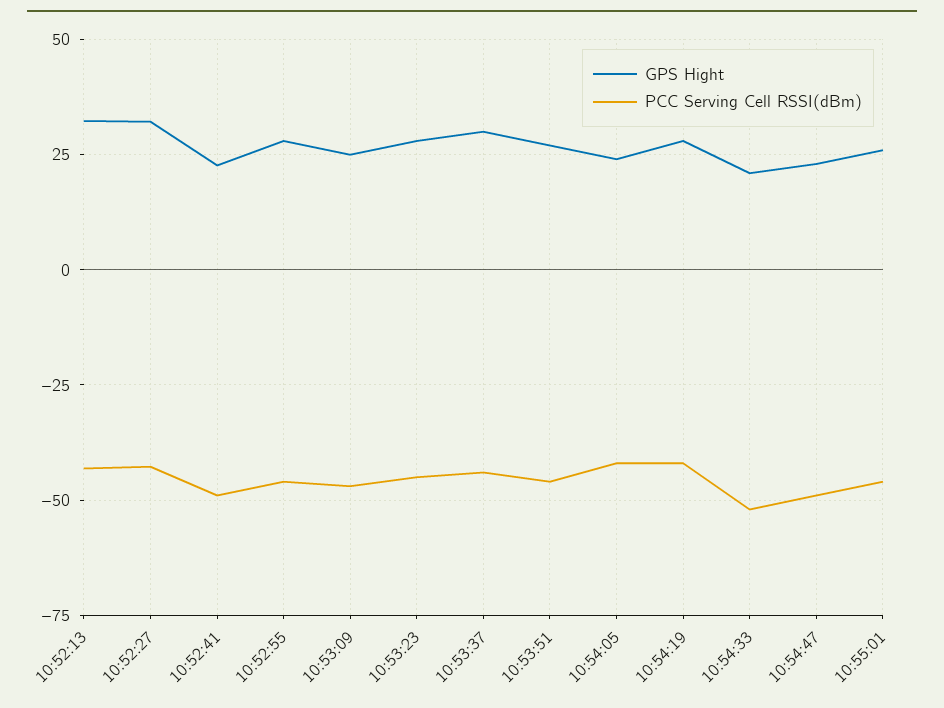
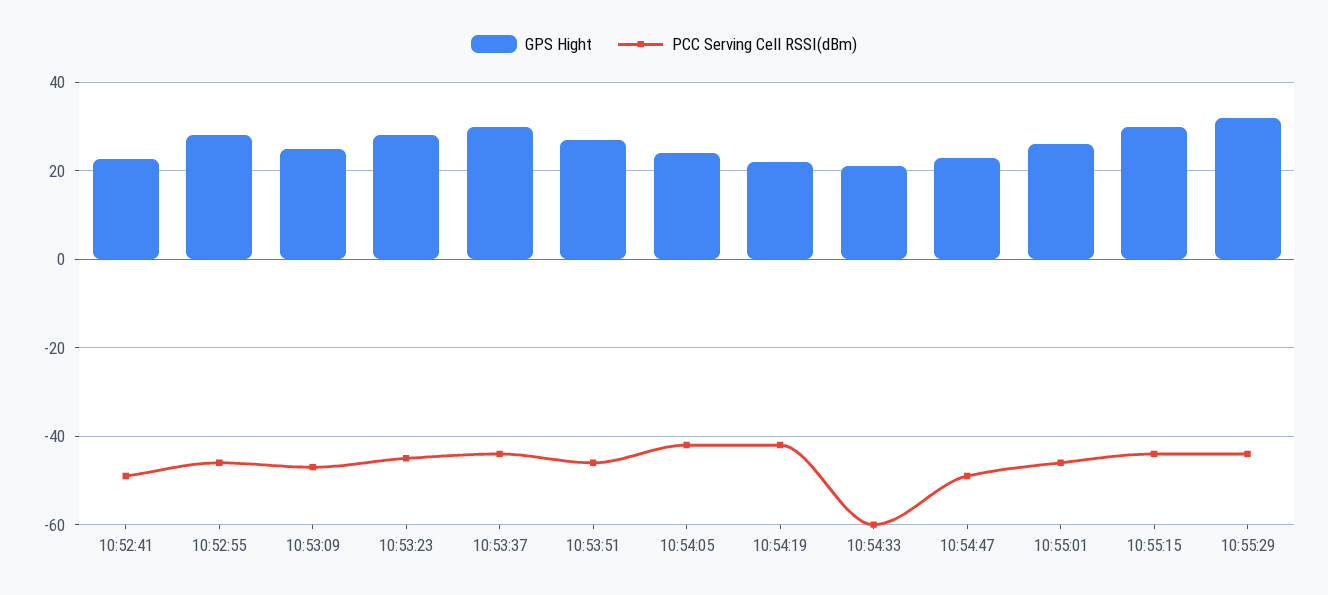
GPS Hight, 10:52:13: 32.5 -> none
PCC Serving Cell RSSI(dBm), 10:52:13: -42.5 -> none
GPS Hight, 10:52:27: 32.5 -> none
PCC Serving Cell RSSI(dBm), 10:52:27: -42.5 -> none
GPS Hight, 10:54:19: 27.5 -> 22
PCC Serving Cell RSSI(dBm), 10:54:33: -52.5 -> -60
GPS Hight, 10:55:15: none -> 30
PCC Serving Cell RSSI(dBm), 10:55:15: none -> -44
GPS Hight, 10:55:29: none -> 32
PCC Serving Cell RSSI(dBm), 10:55:29: none -> -44

